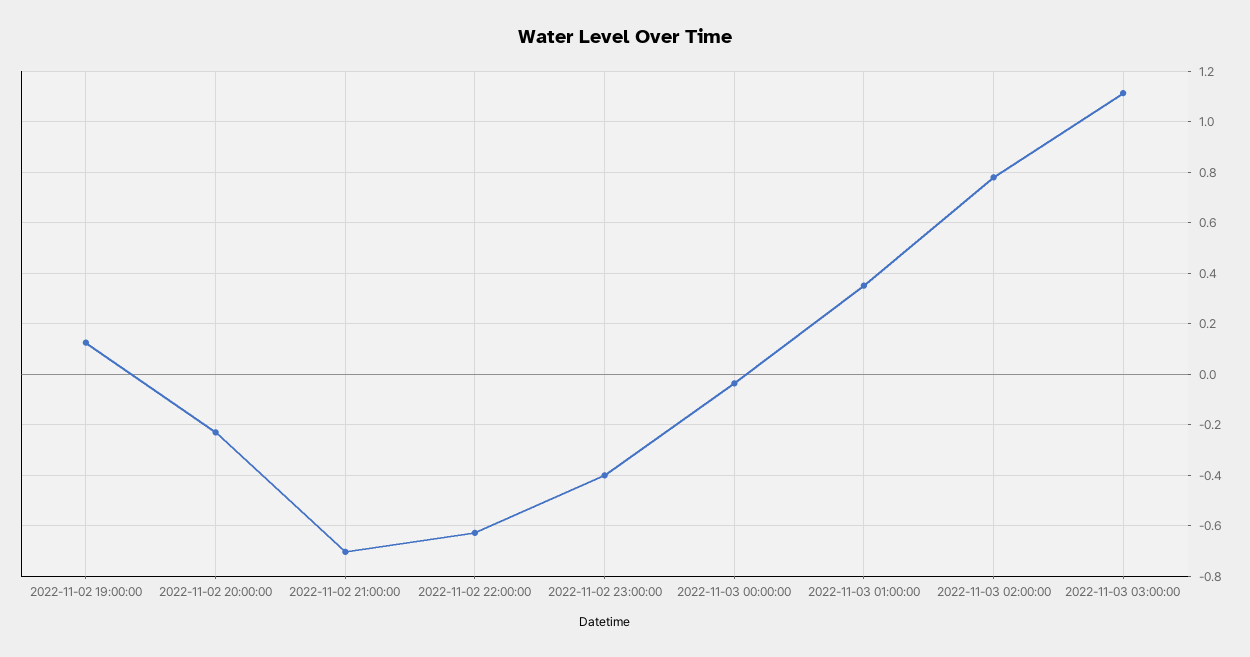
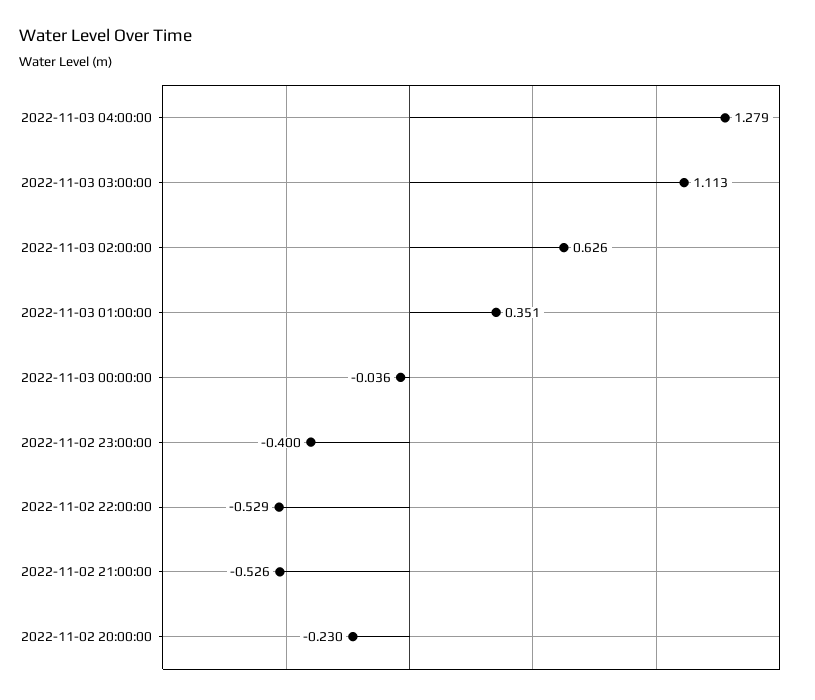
2022-11-02 19:00:00: 0.125 -> none
2022-11-02 21:00:00: -0.7 -> -0.526
2022-11-02 22:00:00: -0.625 -> -0.529
2022-11-03 02:00:00: 0.775 -> 0.626
2022-11-03 04:00:00: none -> 1.279

